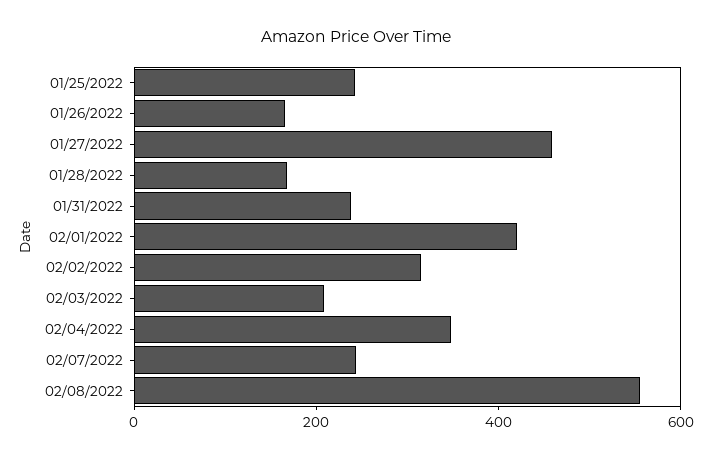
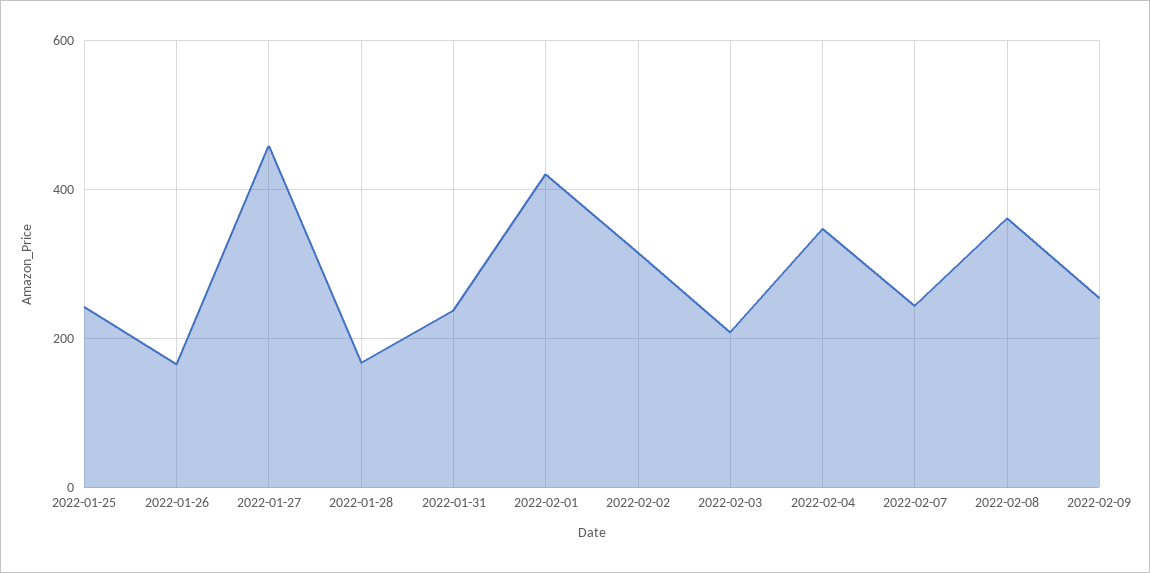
02/08/2022: 550 -> 360
2022-02-09: none -> 260

